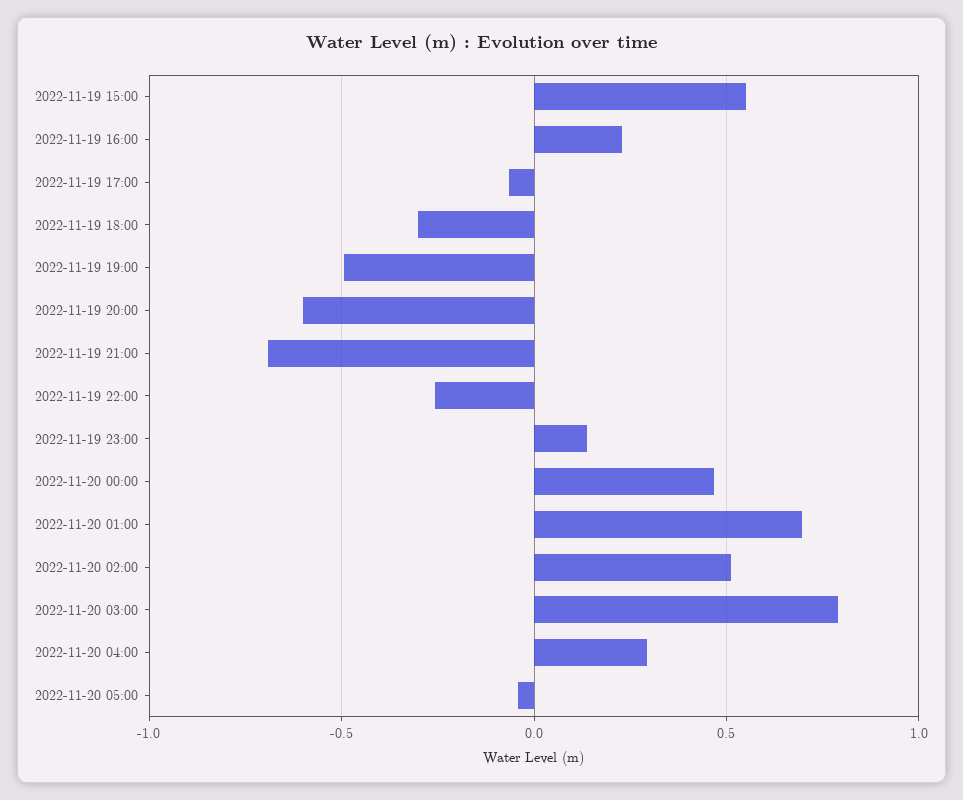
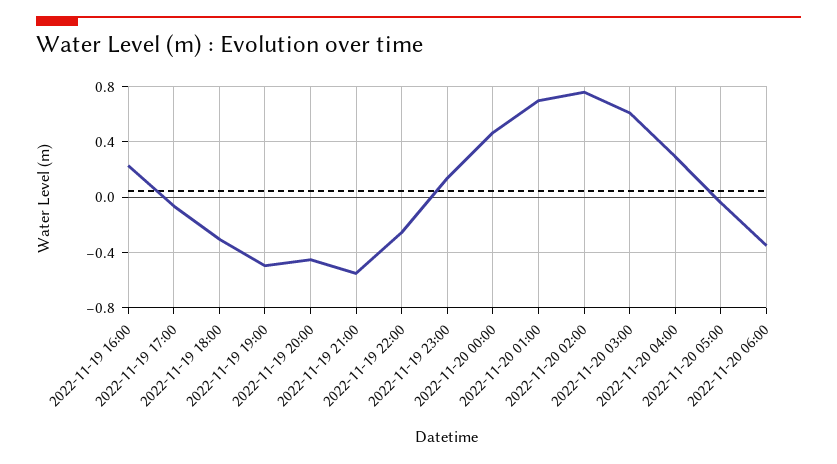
2022-11-19 15:00: 0.55 -> none
2022-11-19 20:00: -0.6 -> -0.45
2022-11-19 21:00: -0.7 -> -0.55
2022-11-20 02:00: 0.5 -> 0.75
2022-11-20 03:00: 0.8 -> 0.6
2022-11-20 06:00: none -> -0.35

